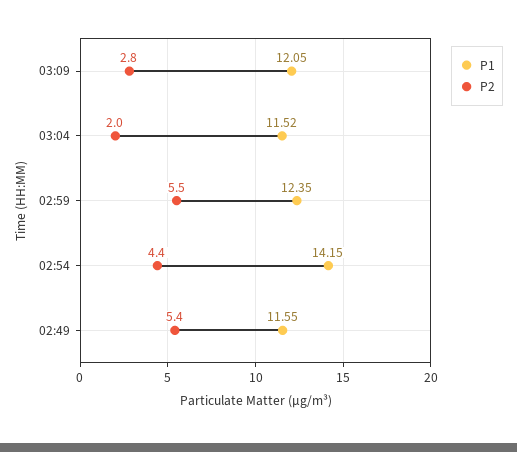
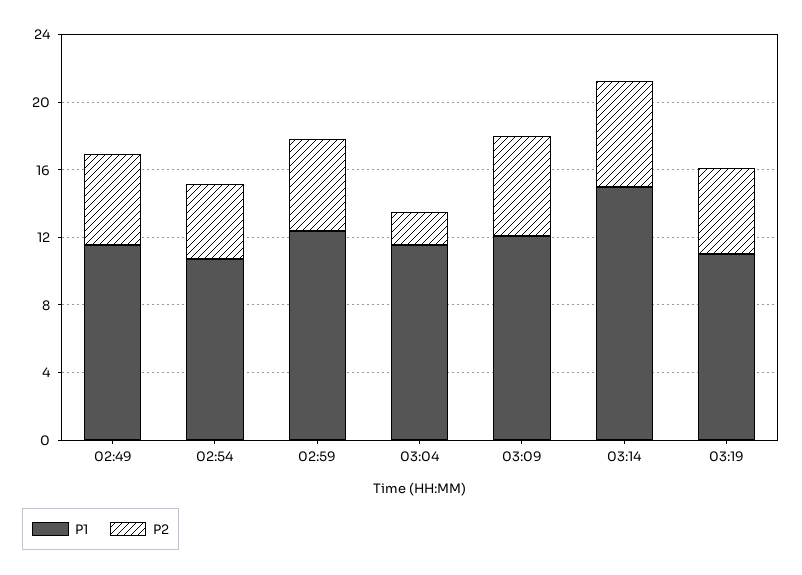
P2, 03:09: 2.8 -> 6
P1, 02:54: 14.15 -> 11
P1, 03:14: none -> 15
P2, 03:14: none -> 6
P1, 03:19: none -> 11
P2, 03:19: none -> 5

